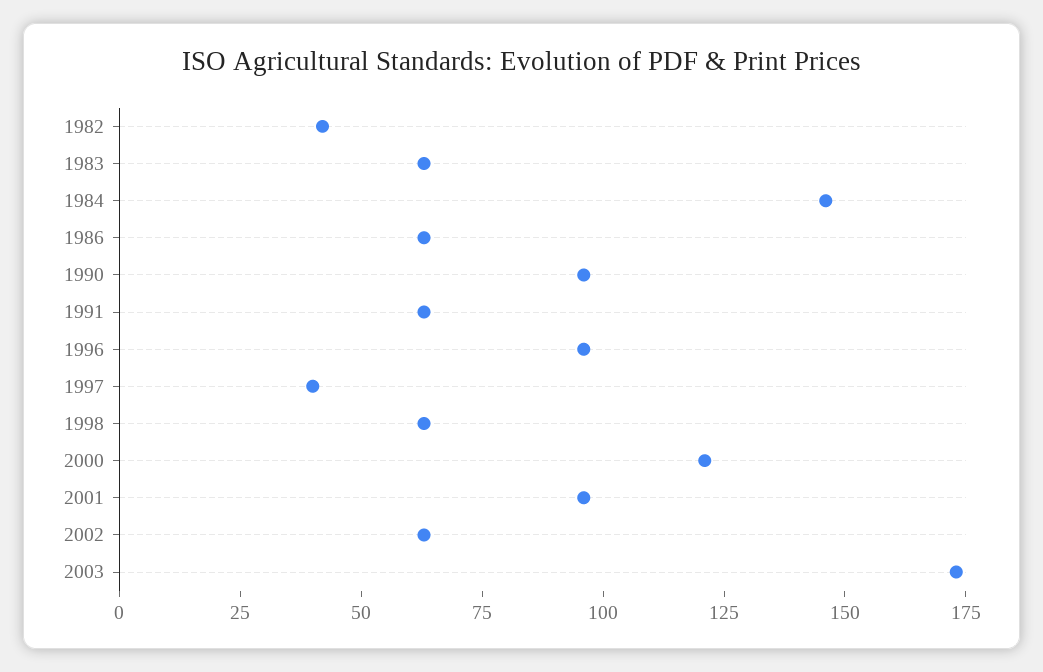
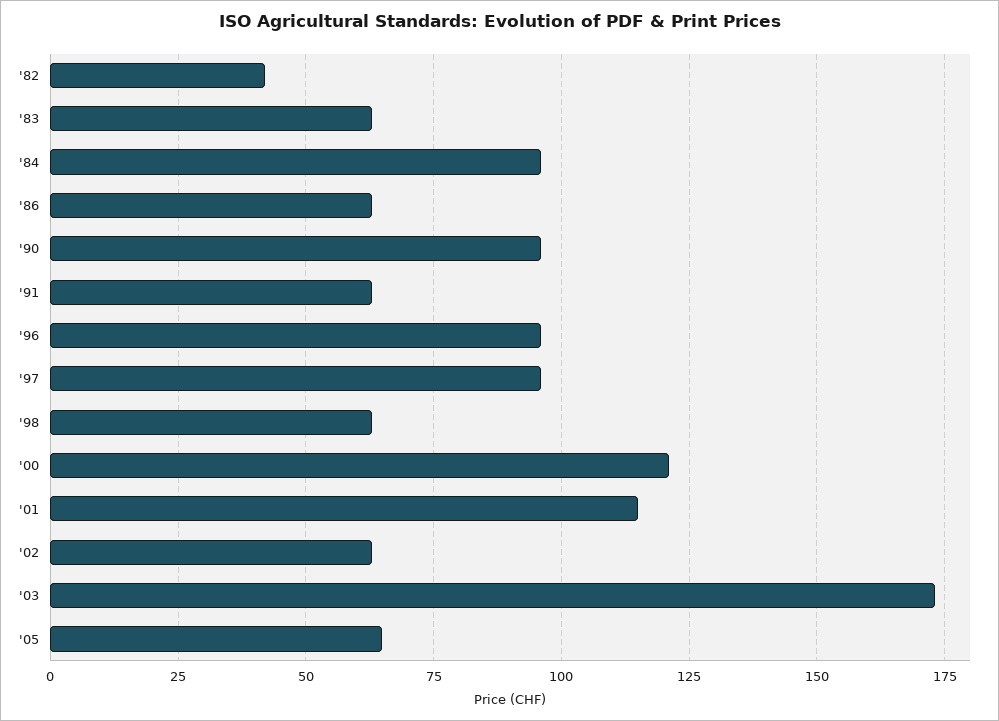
1984: 145 -> 95
1997: 40 -> 95
2001: 95 -> 115
'05: none -> 65

